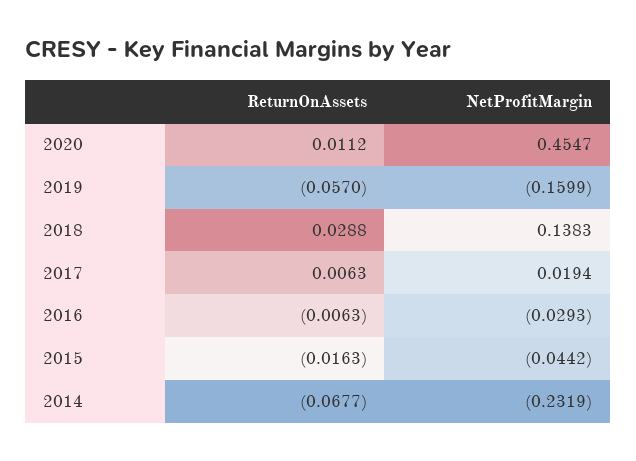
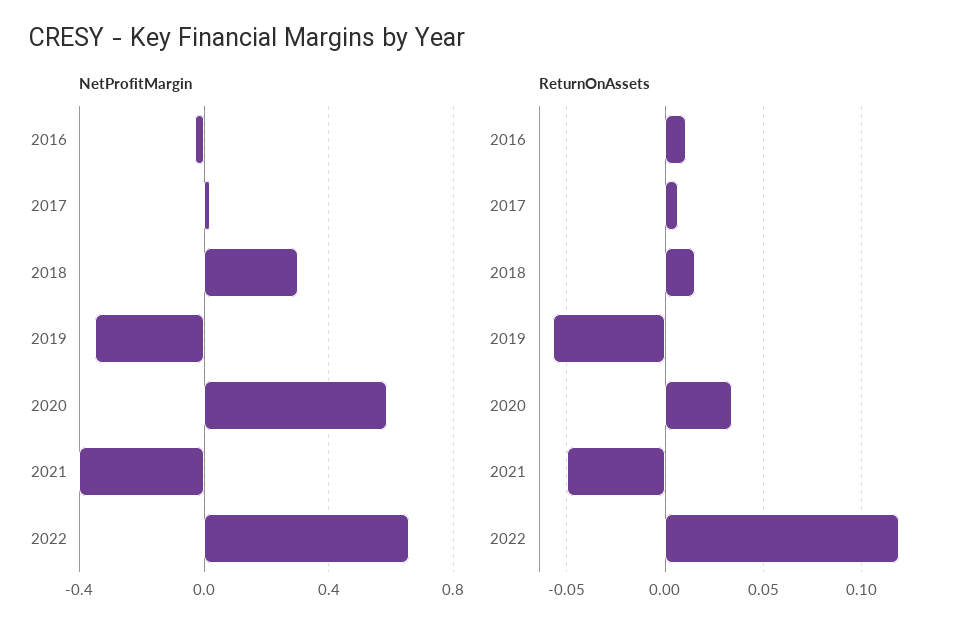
ReturnOnAssets, 2020: 0.0112 -> 0.035
NetProfitMargin, 2020: 0.4547 -> 0.6
NetProfitMargin, 2019: -0.1599 -> -0.35
ReturnOnAssets, 2018: 0.0288 -> 0.015
NetProfitMargin, 2018: 0.1383 -> 0.3
ReturnOnAssets, 2016: -0.0063 -> 0.01
ReturnOnAssets, 2015: -0.0163 -> none
NetProfitMargin, 2015: -0.0442 -> none
ReturnOnAssets, 2014: -0.0677 -> none
NetProfitMargin, 2014: -0.2319 -> none
NetProfitMargin, 2021: none -> -0.4
NetProfitMargin, 2022: none -> 0.65
ReturnOnAssets, 2021: none -> -0.05
ReturnOnAssets, 2022: none -> 0.12

